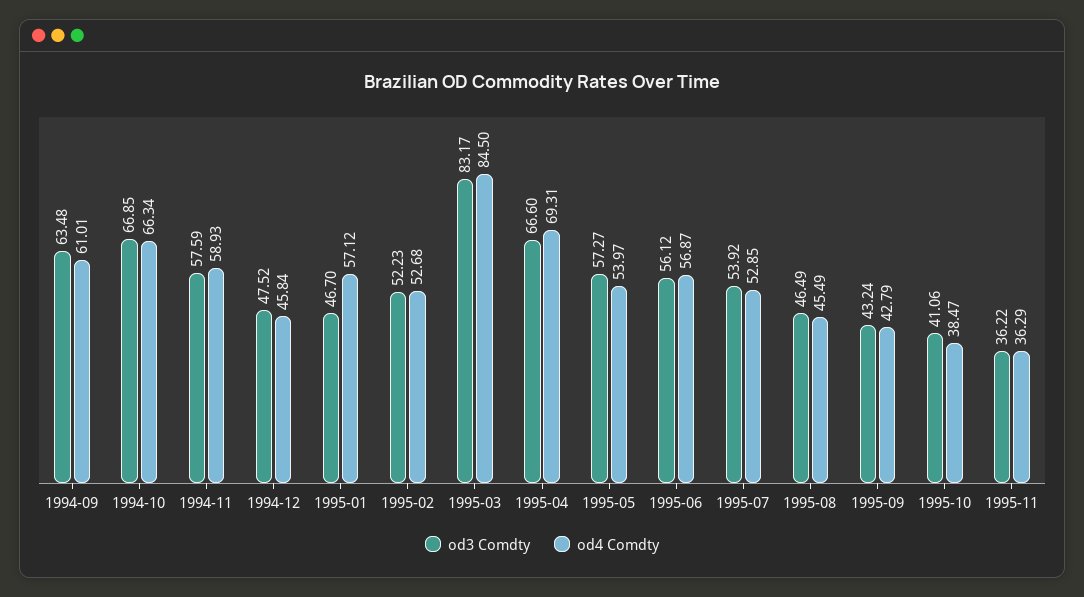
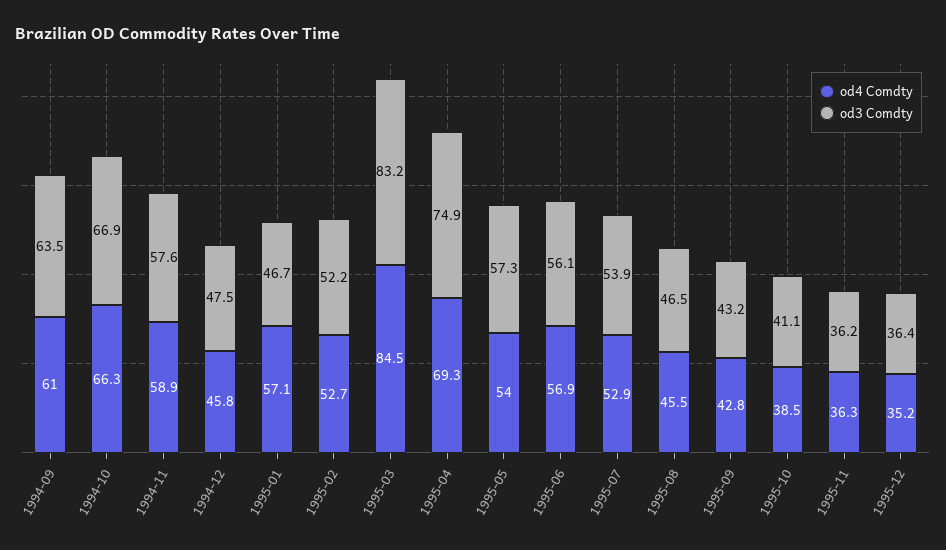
od3 Comdty, 1995-04: 66.6 -> 74.9
od4 Comdty, 1995-12: none -> 35.2
od3 Comdty, 1995-12: none -> 36.4

